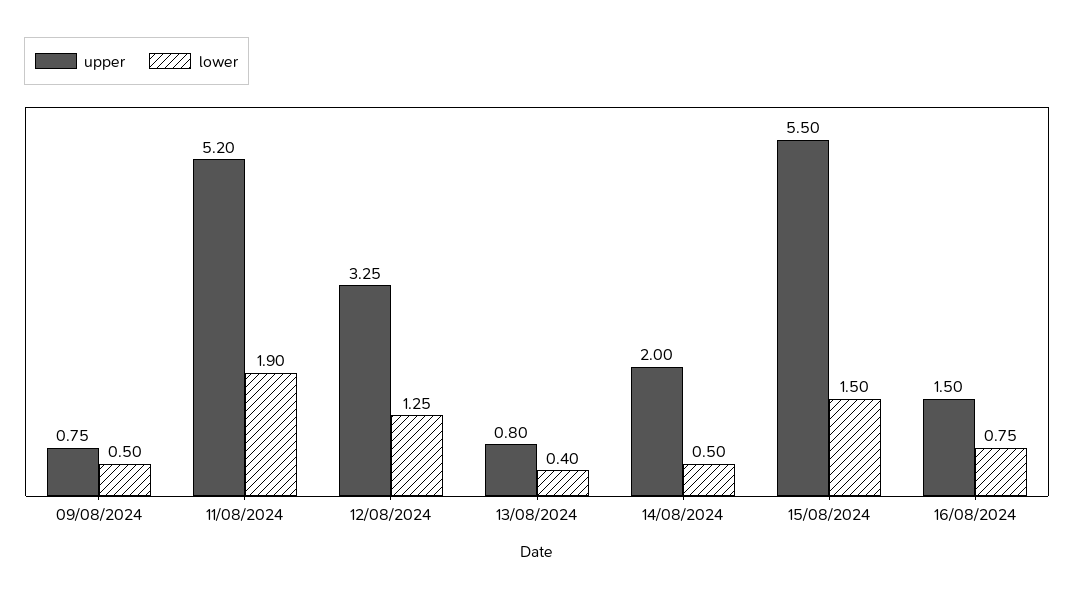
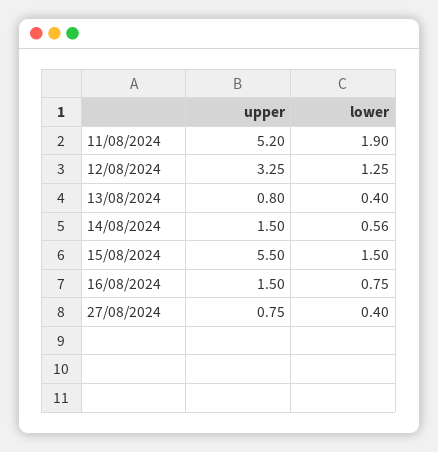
upper, 09/08/2024: 0.75 -> none
lower, 09/08/2024: 0.5 -> none
upper, 14/08/2024: 2 -> 1.5
lower, 14/08/2024: 0.5 -> 0.56
upper, 27/08/2024: none -> 0.75
lower, 27/08/2024: none -> 0.4

